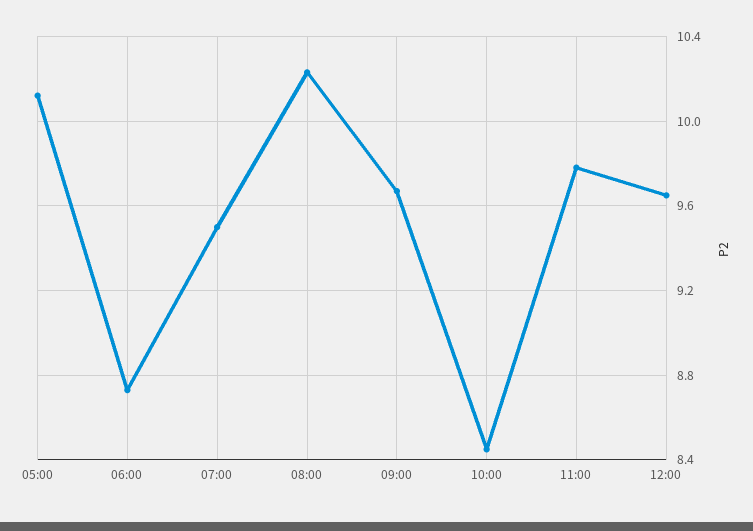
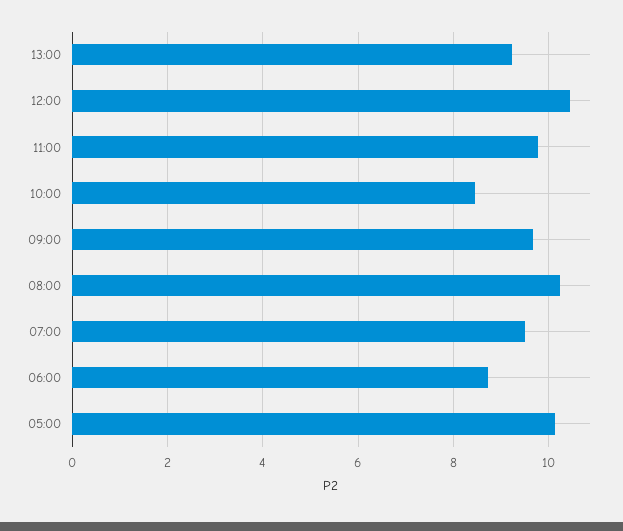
12:00: 9.65 -> 10.4
13:00: none -> 9.2

